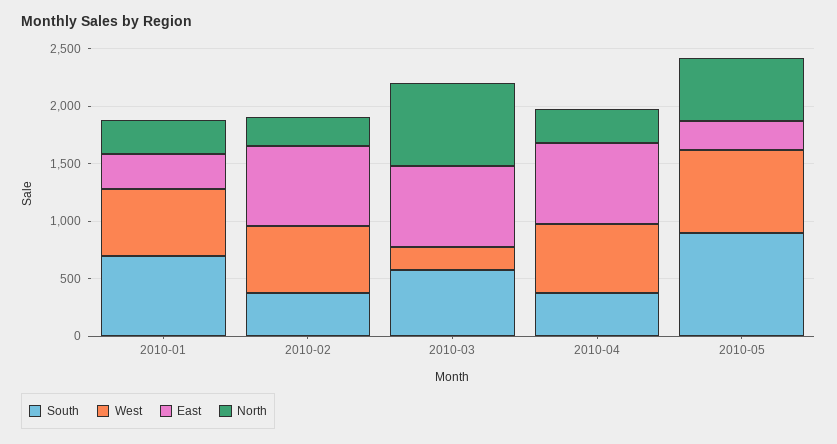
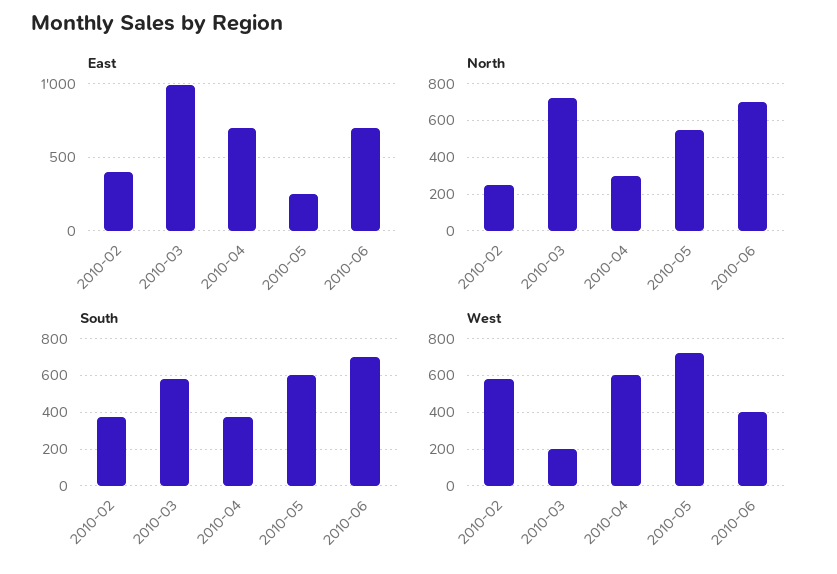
South, 2010-01: 700 -> none
West, 2010-01: 600 -> none
East, 2010-01: 300 -> none
North, 2010-01: 300 -> none
East, 2010-02: 700 -> 400
East, 2010-03: 700 -> 1000
South, 2010-05: 900 -> 600
East, 2010-06: none -> 700
North, 2010-06: none -> 700
South, 2010-06: none -> 700
West, 2010-06: none -> 400

